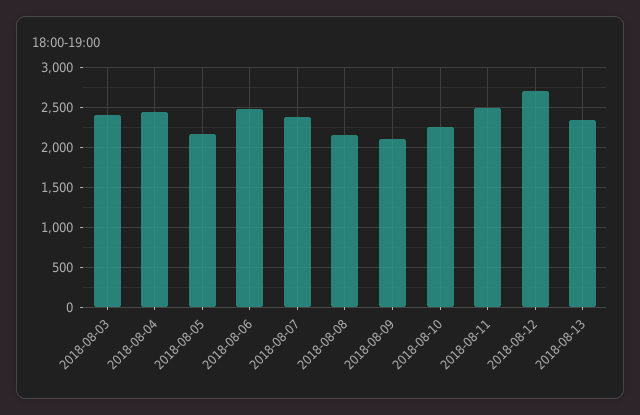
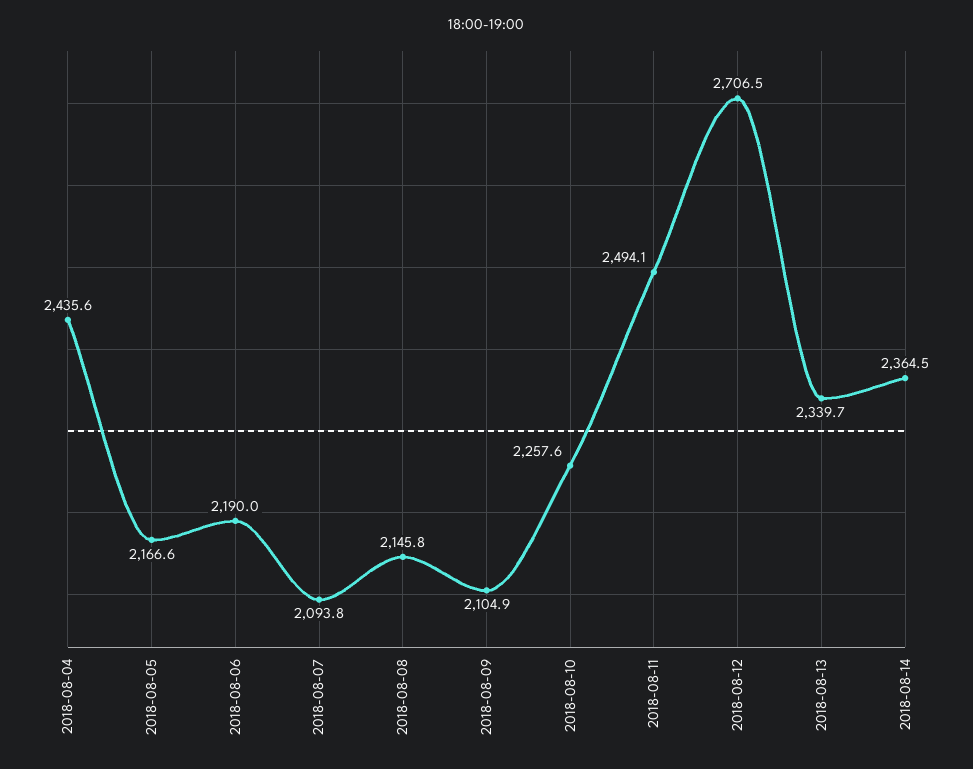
2018-08-03: 2400 -> none
2018-08-06: 2500 -> 2190
2018-08-07: 2400 -> 2093.8
2018-08-14: none -> 2364.5

